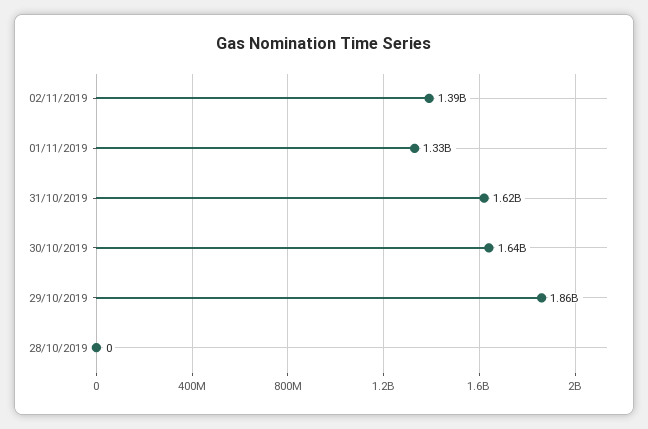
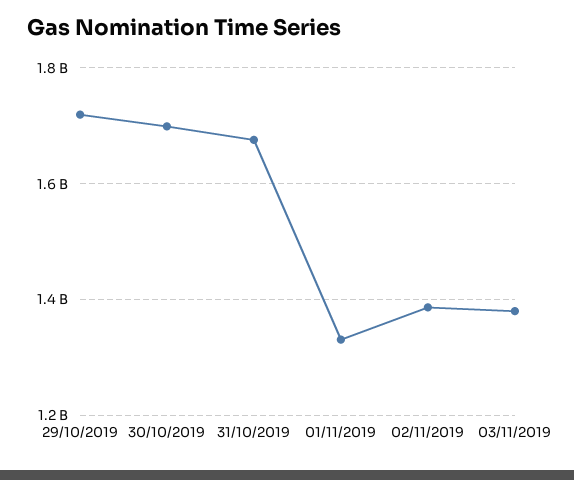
31/10/2019: 1620000000 -> 1680000000
30/10/2019: 1640000000 -> 1700000000
29/10/2019: 1860000000 -> 1720000000
28/10/2019: 0 -> none
03/11/2019: none -> 1380000000

